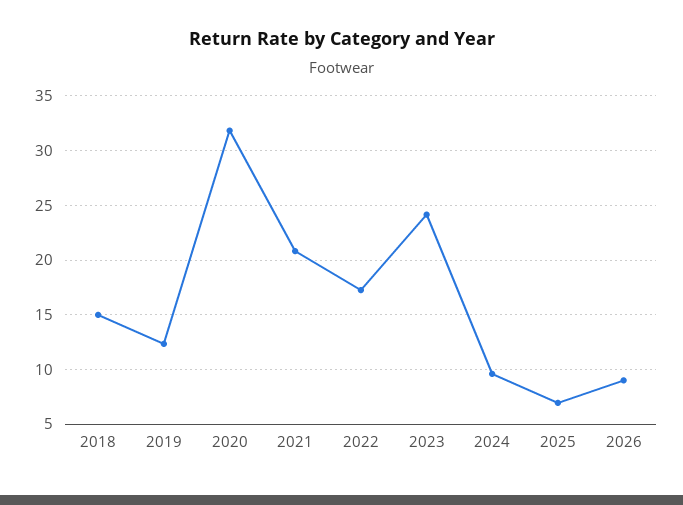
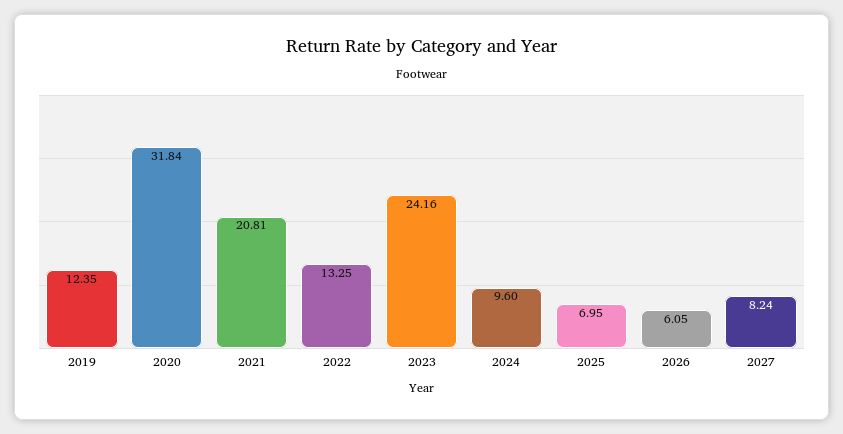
2018: 15 -> none
2022: 17 -> 13.25
2026: 9 -> 6.05
2027: none -> 8.24

